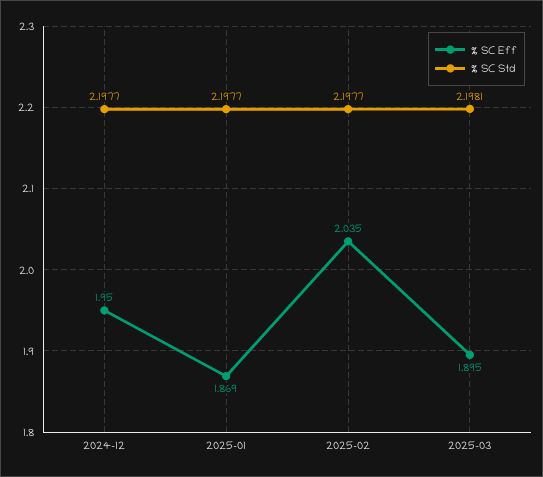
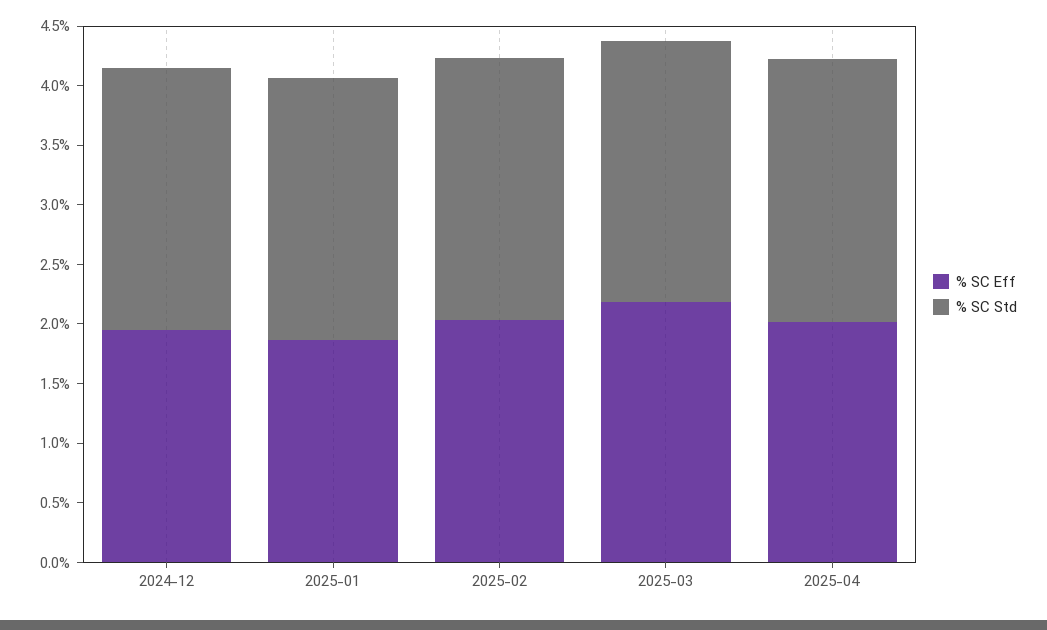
% SC Eff, 2025-03: 1.895 -> 2.2
% SC Eff, 2025-04: none -> 2
% SC Std, 2025-04: none -> 2.2

